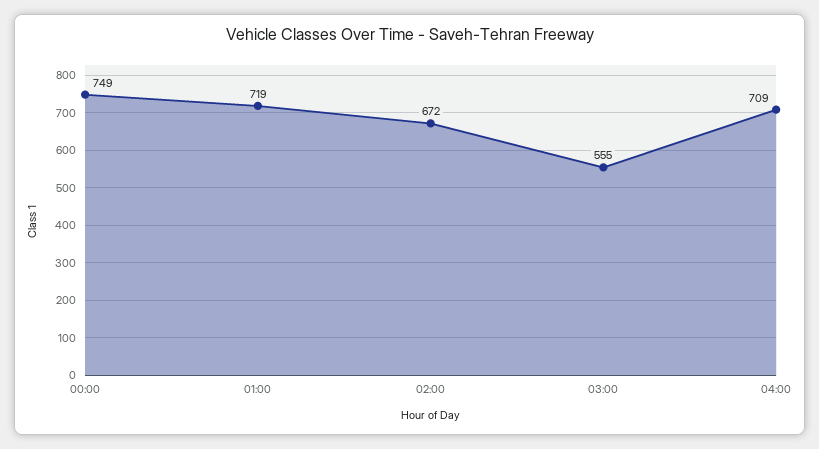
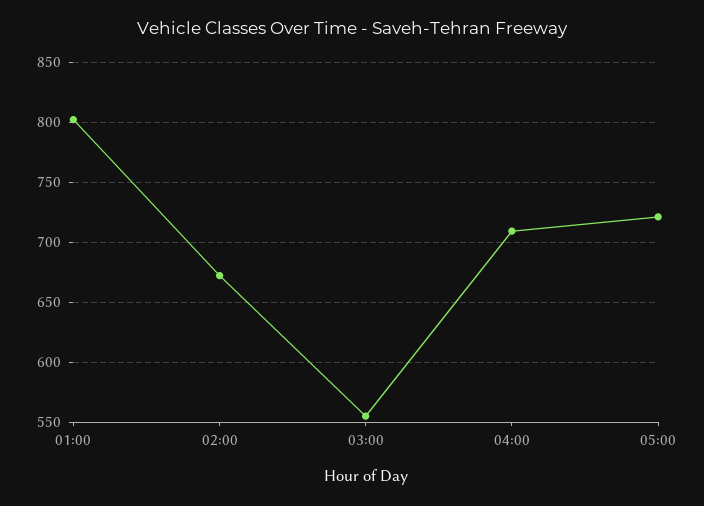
00:00: 749 -> none
01:00: 719 -> 800
05:00: none -> 720

